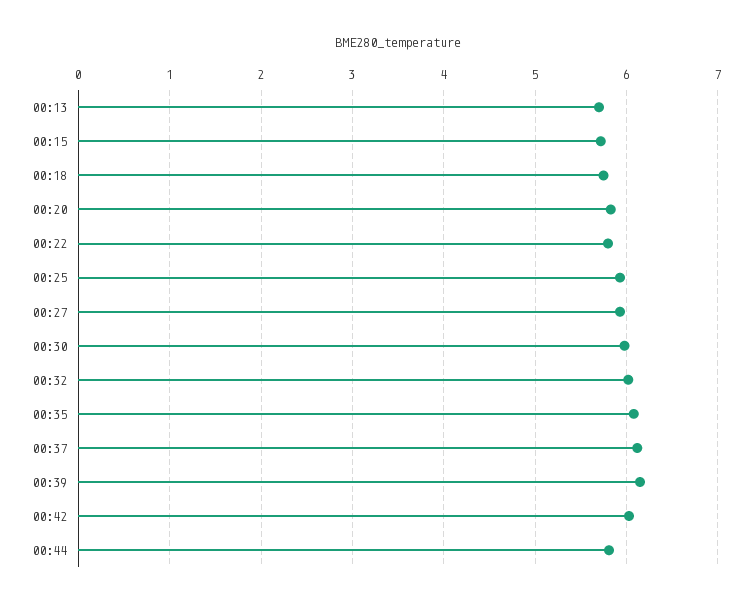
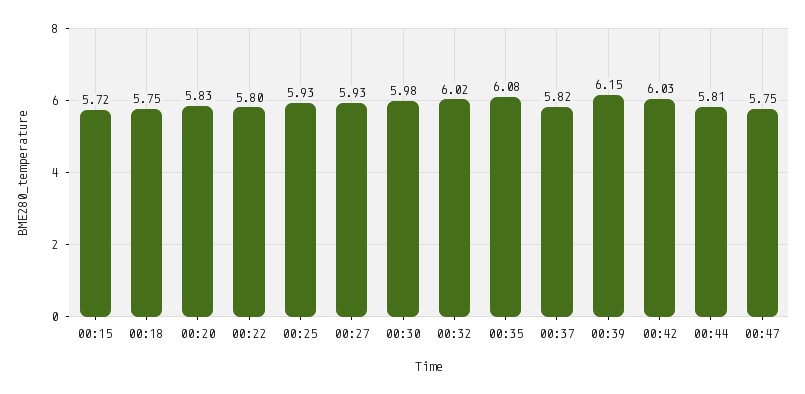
00:13: 5.7 -> none
00:37: 6.1 -> 5.82
00:47: none -> 5.75

